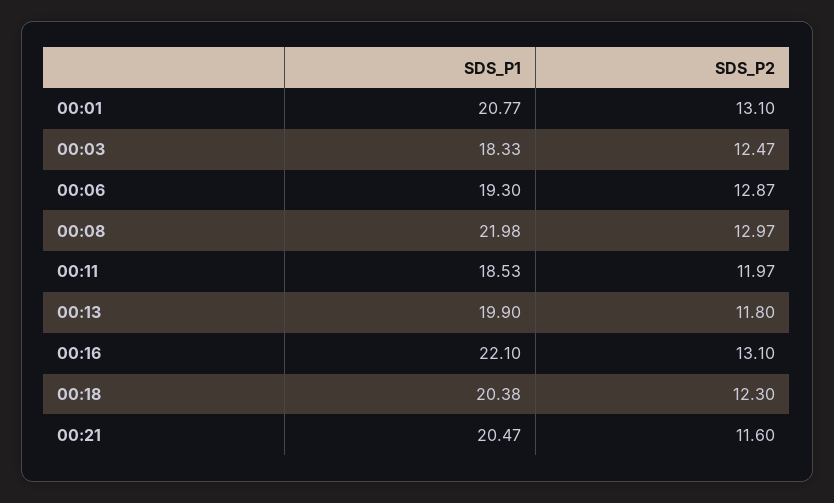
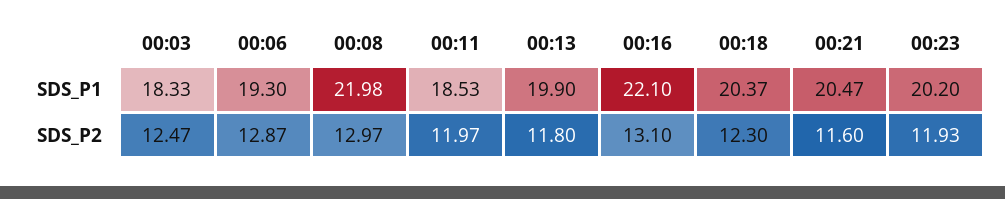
SDS_P1, 00:01: 20.77 -> none
SDS_P2, 00:01: 13.1 -> none
SDS_P1, 00:18: 20.38 -> 20.37
SDS_P1, 00:23: none -> 20.2
SDS_P2, 00:23: none -> 11.93

